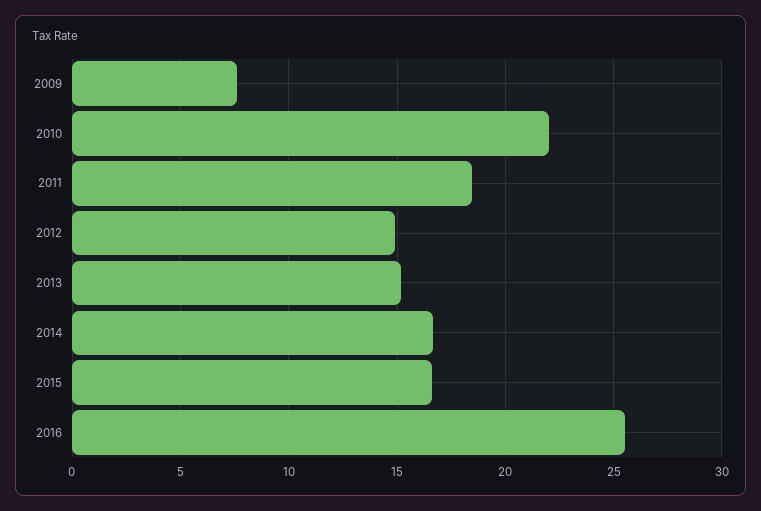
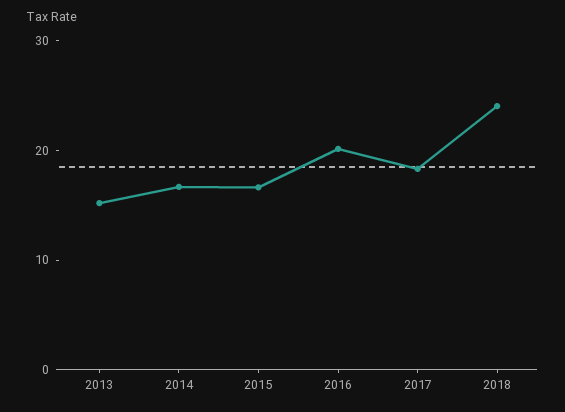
2009: 7.5 -> none
2010: 22 -> none
2011: 18.5 -> none
2012: 15 -> none
2016: 25.5 -> 20
2017: none -> 18
2018: none -> 24

